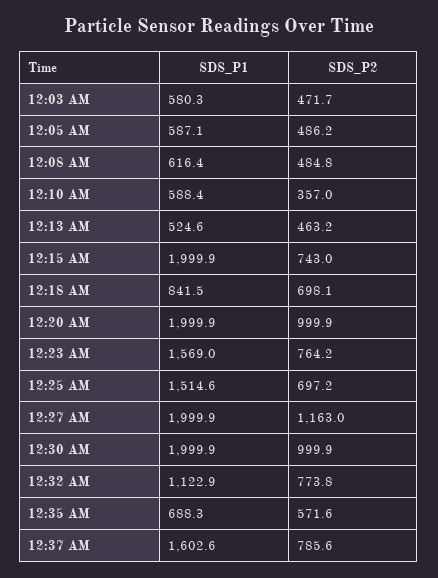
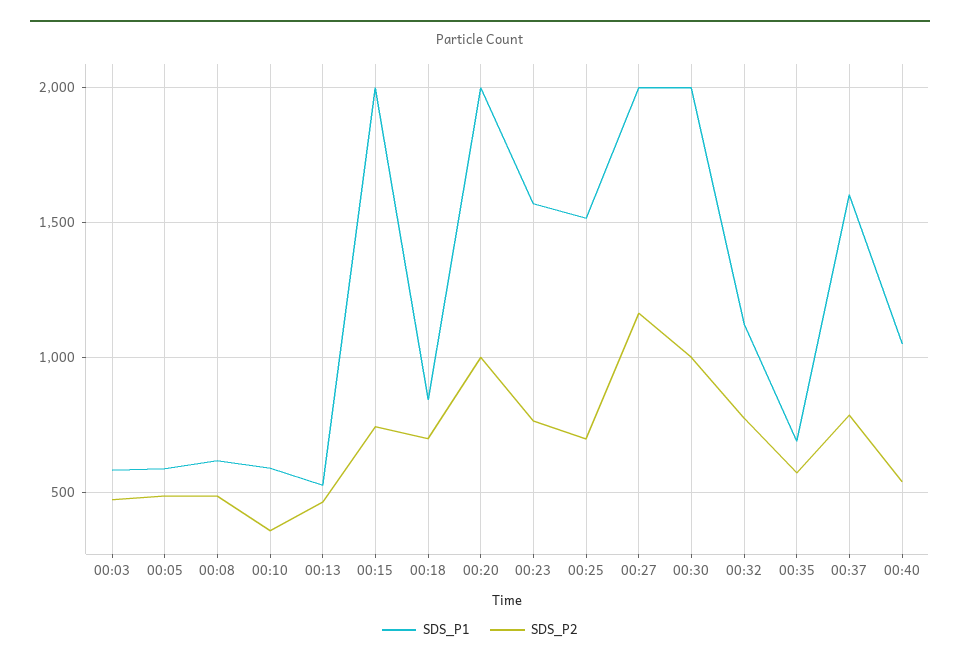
SDS_P1, 00:40: none -> 1050
SDS_P2, 00:40: none -> 550

